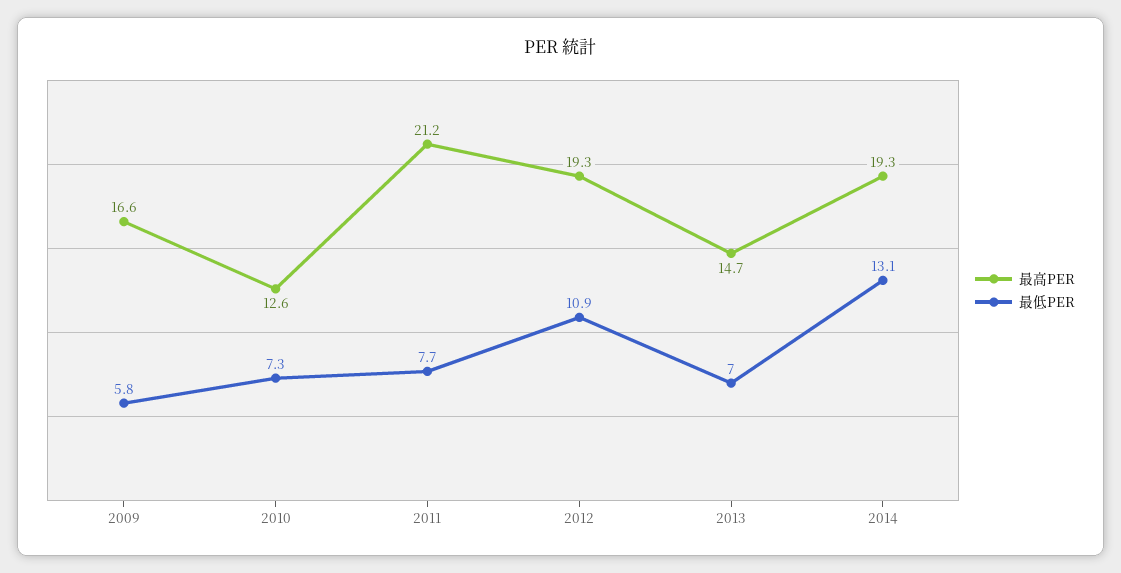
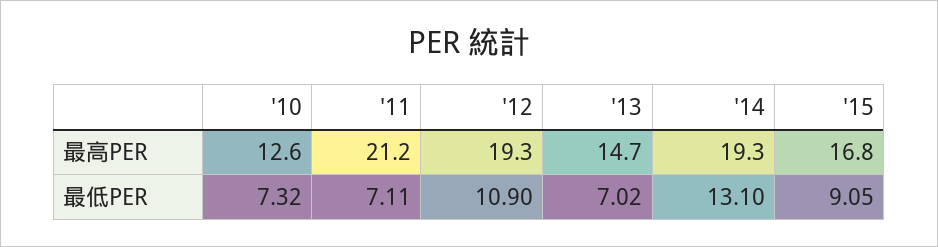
最高PER, 2009: 16.6 -> none
最低PER, 2009: 5.8 -> none
最低PER, 2011: 7.7 -> 7.11
最高PER, '15: none -> 16.8
最低PER, '15: none -> 9.05

